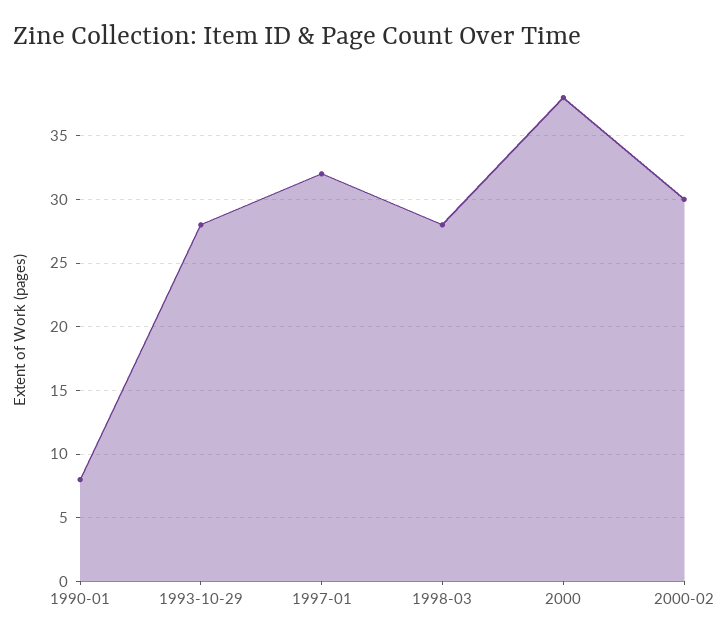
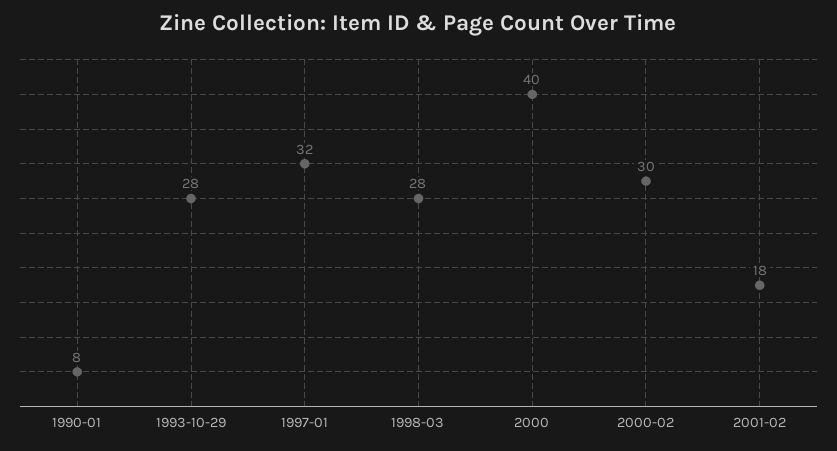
2000: 38 -> 40
2001-02: none -> 18

